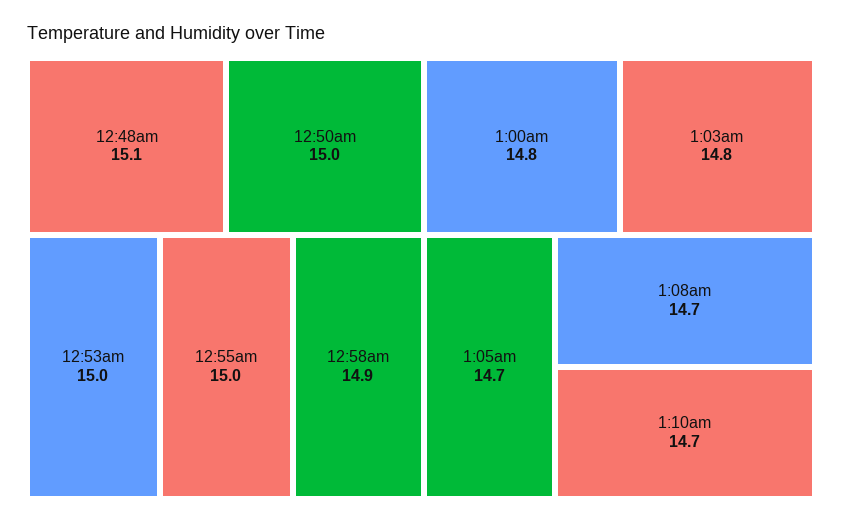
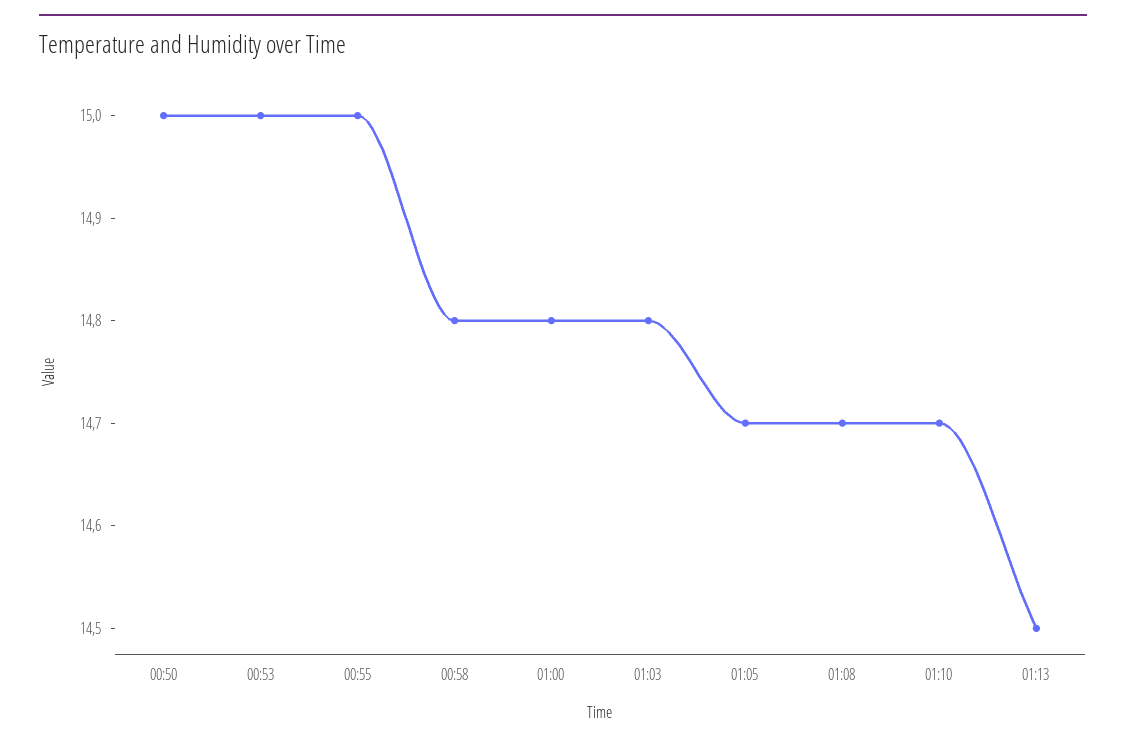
12:48am: 15.1 -> none
12:58am: 14.9 -> 14.8
01:13: none -> 14.5

